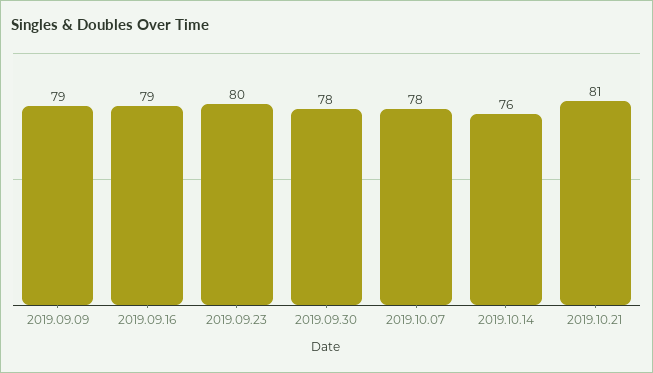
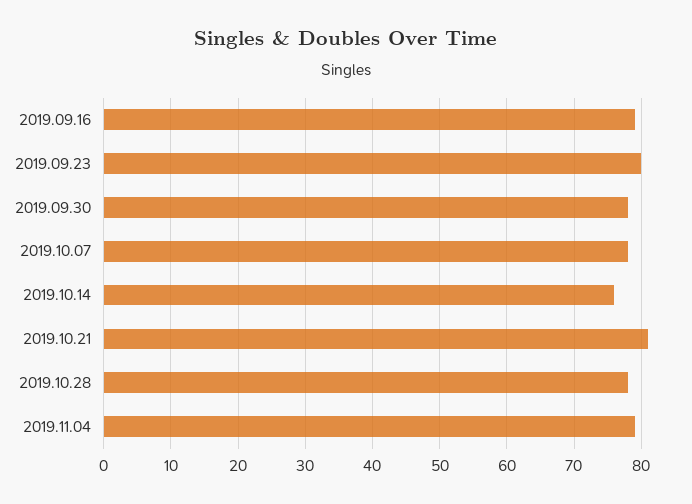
2019.09.09: 79 -> none
2019.10.28: none -> 78
2019.11.04: none -> 79

